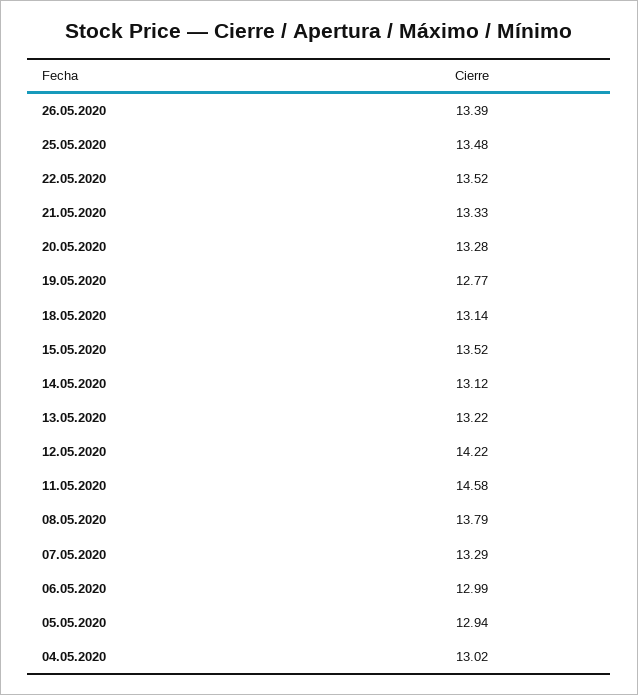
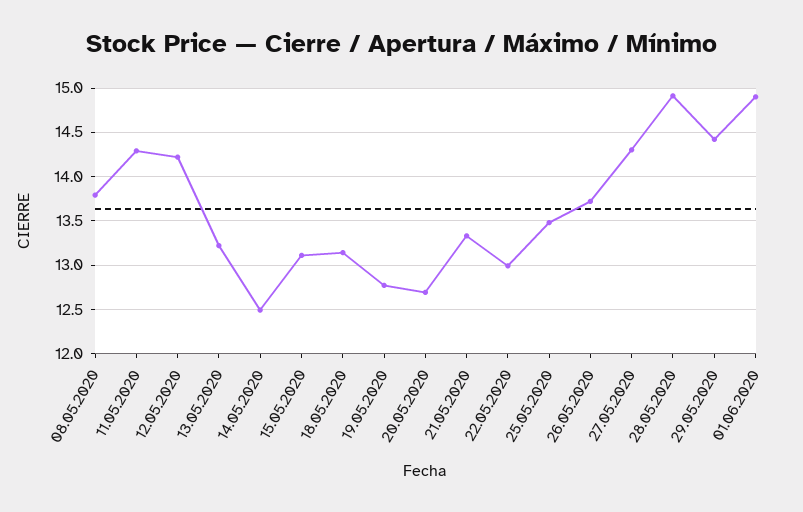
26.05.2020: 13.39 -> 13.7
22.05.2020: 13.52 -> 13
20.05.2020: 13.28 -> 12.7
15.05.2020: 13.52 -> 13.1
14.05.2020: 13.12 -> 12.5
11.05.2020: 14.58 -> 14.3
07.05.2020: 13.29 -> none
06.05.2020: 12.99 -> none
05.05.2020: 12.94 -> none
04.05.2020: 13.02 -> none
27.05.2020: none -> 14.3
28.05.2020: none -> 14.9
29.05.2020: none -> 14.4
01.06.2020: none -> 14.9

